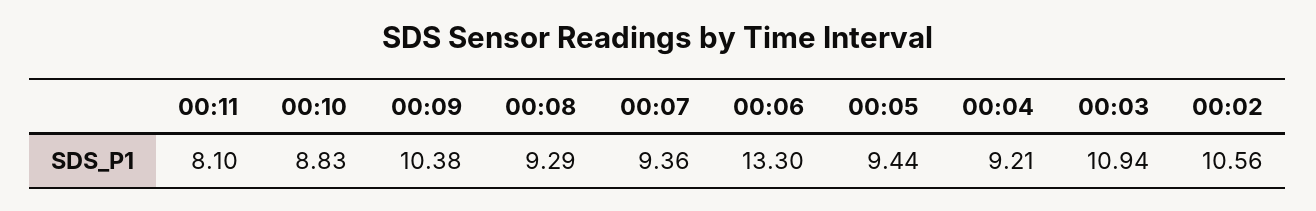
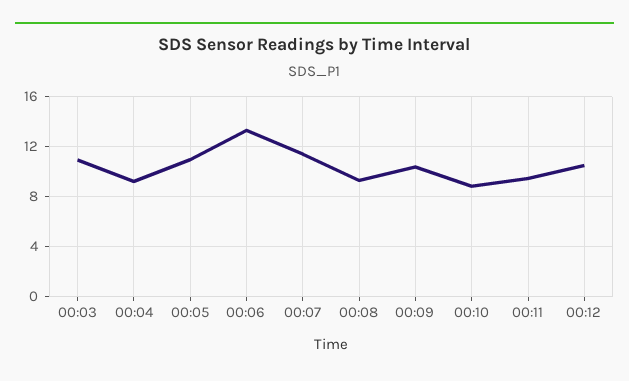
00:11: 8.1 -> 9.5
00:07: 9.36 -> 11.5
00:05: 9.44 -> 11
00:02: 10.56 -> none
00:12: none -> 10.5

